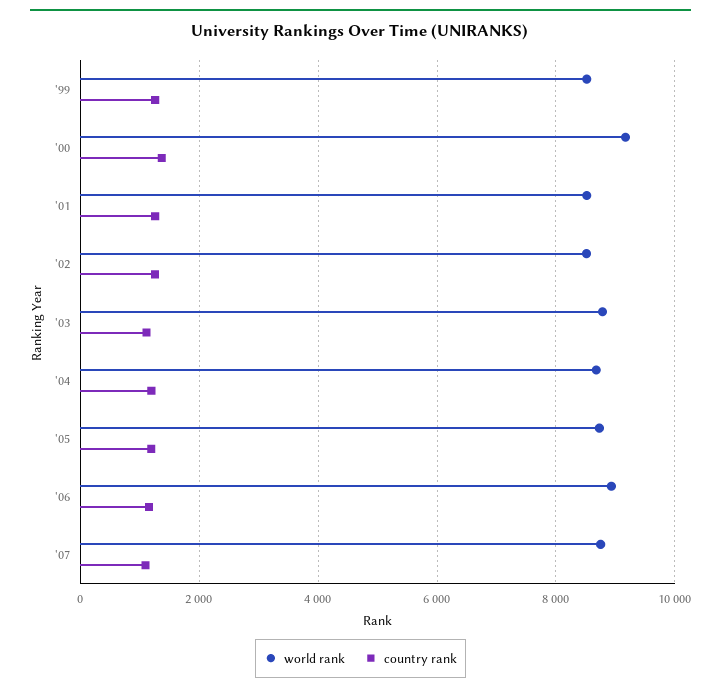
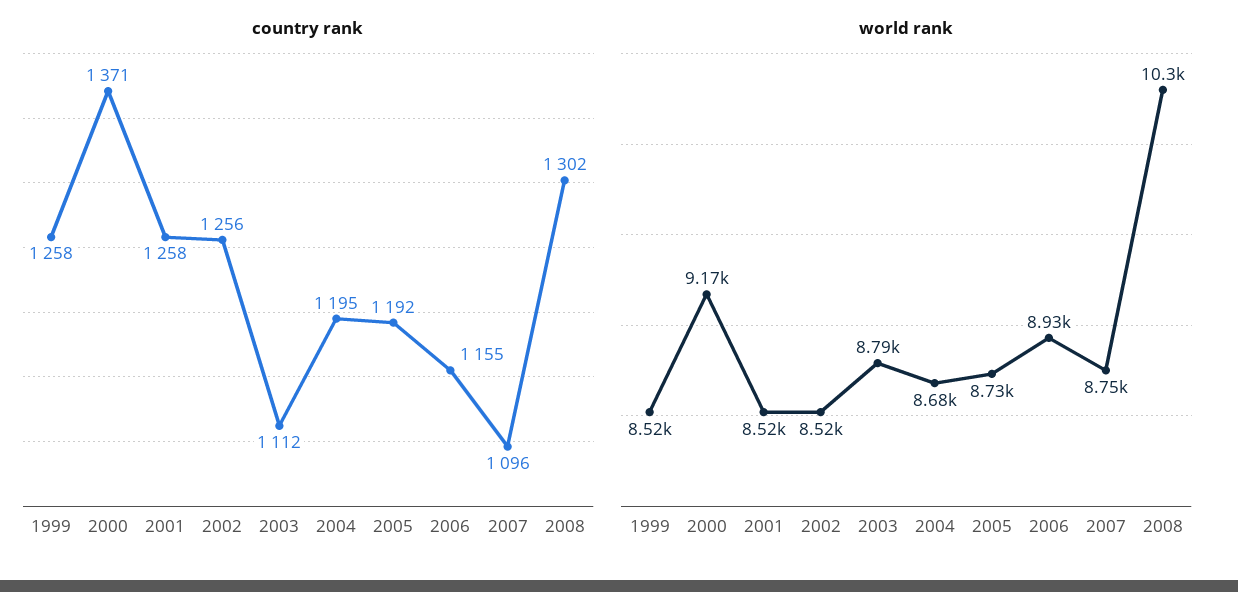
country rank, 2008: none -> 1302
world rank, 2008: none -> 10300

